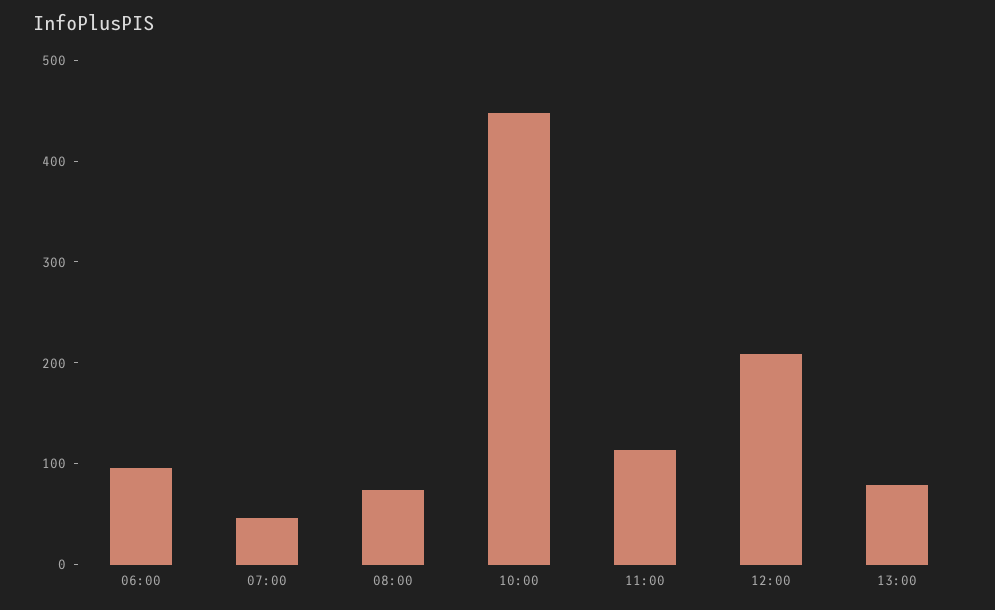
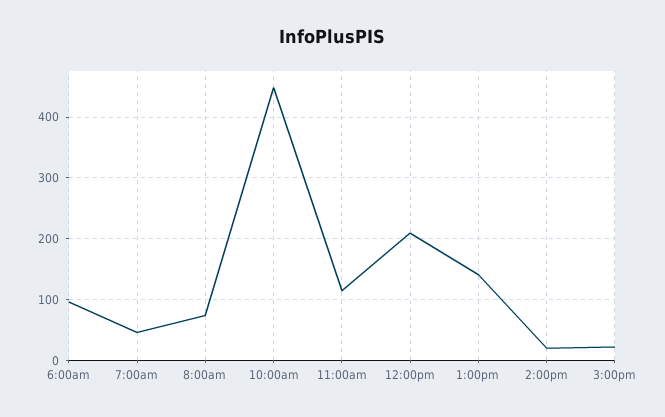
13:00: 80 -> 140
2:00pm: none -> 20
3:00pm: none -> 20

